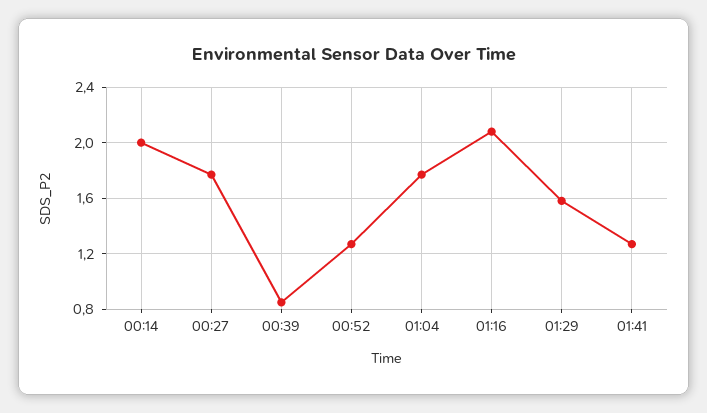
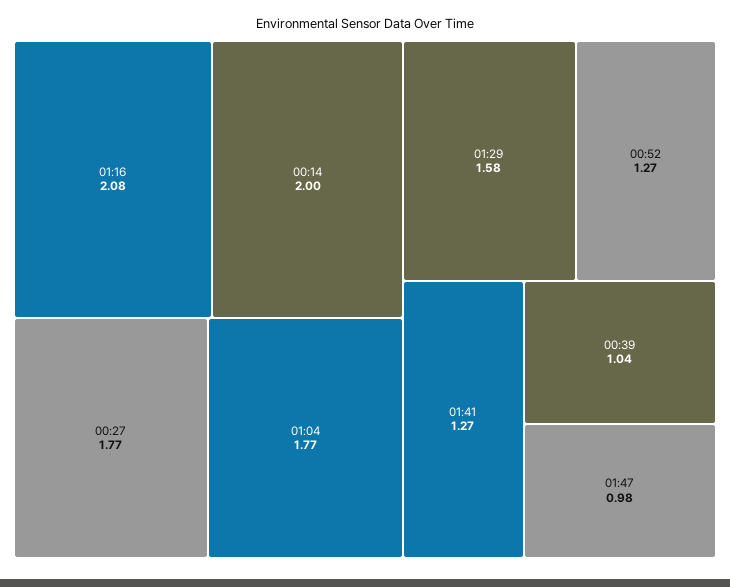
00:39: 0.85 -> 1.04
01:47: none -> 0.98

